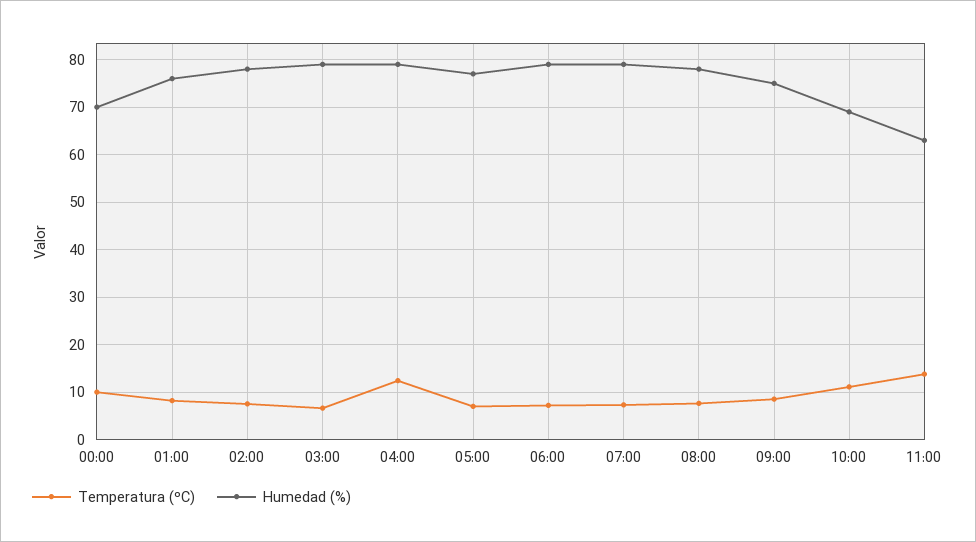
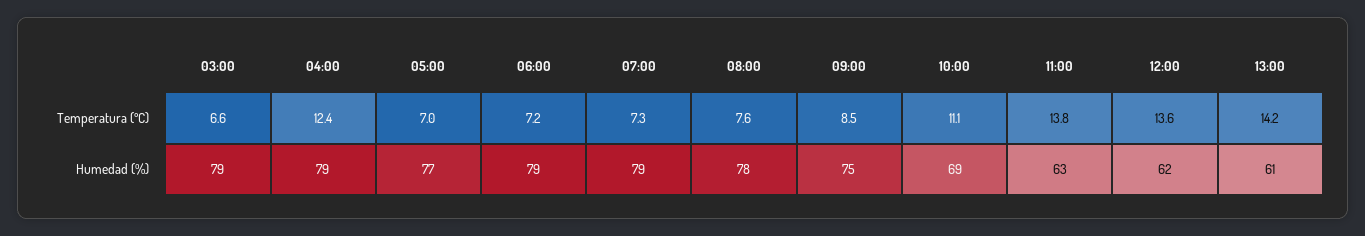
Temperatura (ºC), 00:00: 10 -> none
Humedad (%), 00:00: 70 -> none
Temperatura (ºC), 01:00: 8 -> none
Humedad (%), 01:00: 76 -> none
Temperatura (ºC), 02:00: 8 -> none
Humedad (%), 02:00: 78 -> none
Temperatura (ºC), 12:00: none -> 13.6
Temperatura (ºC), 13:00: none -> 14.2
Humedad (%), 12:00: none -> 62
Humedad (%), 13:00: none -> 61

